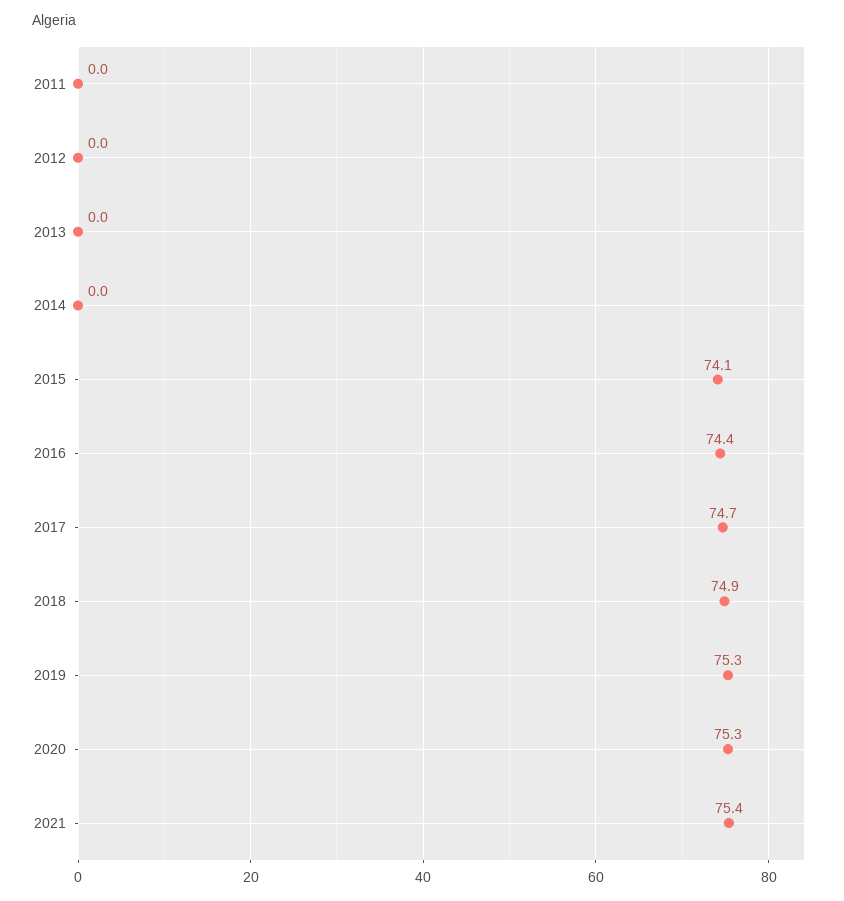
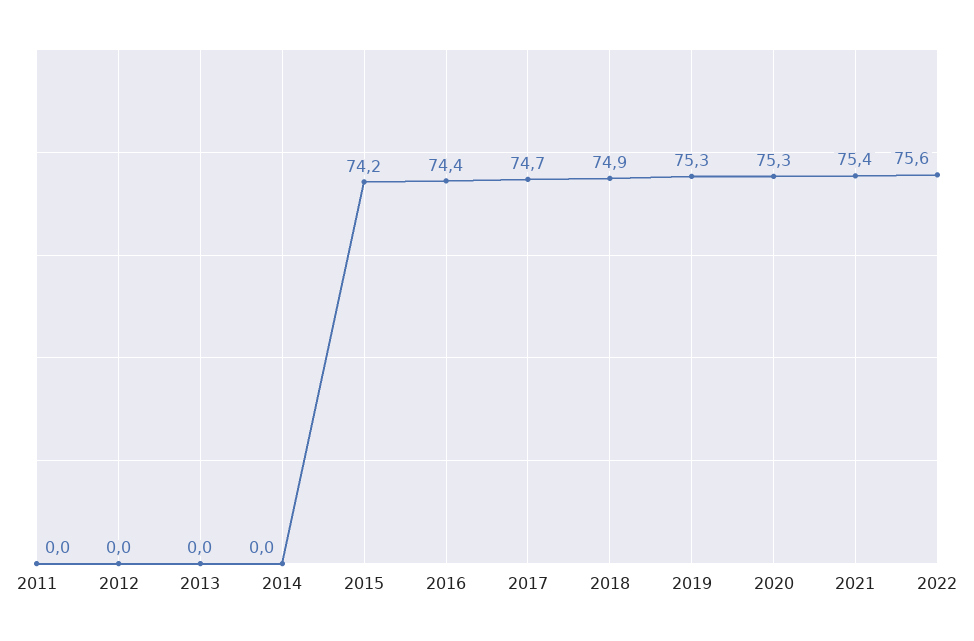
2015: 74.1 -> 74.2
2022: none -> 75.6

